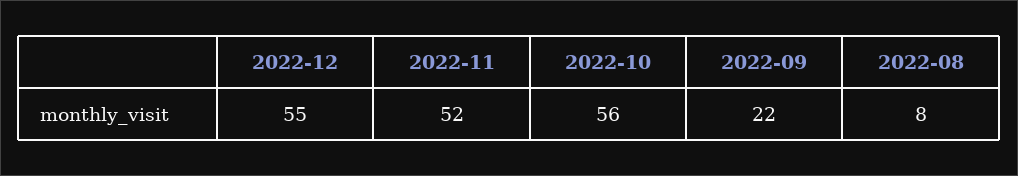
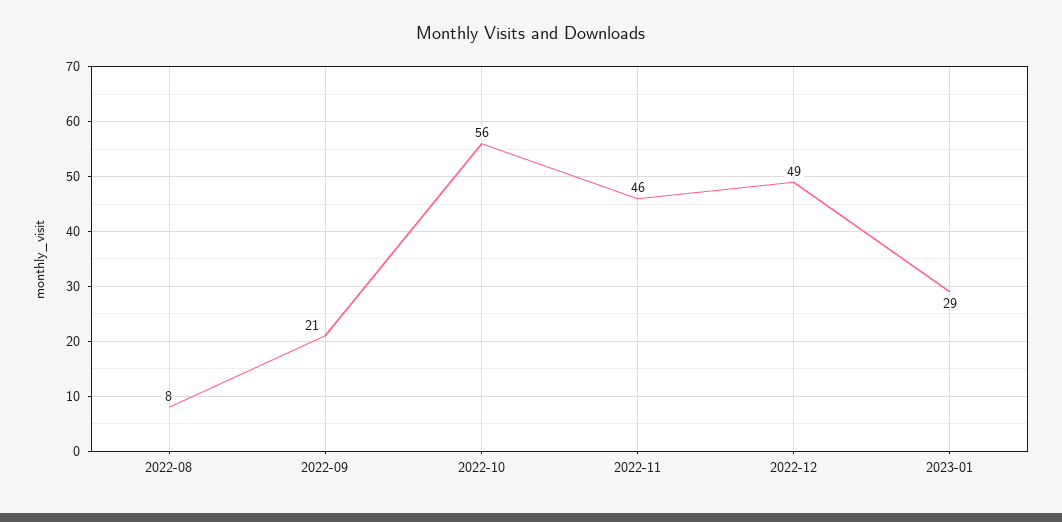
2022-12: 55 -> 49
2022-11: 52 -> 46
2022-09: 22 -> 21
2023-01: none -> 29

